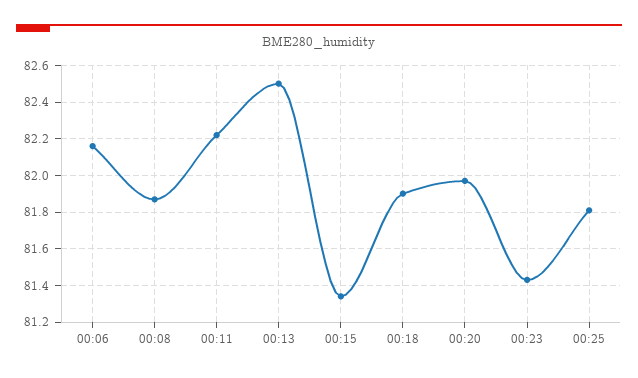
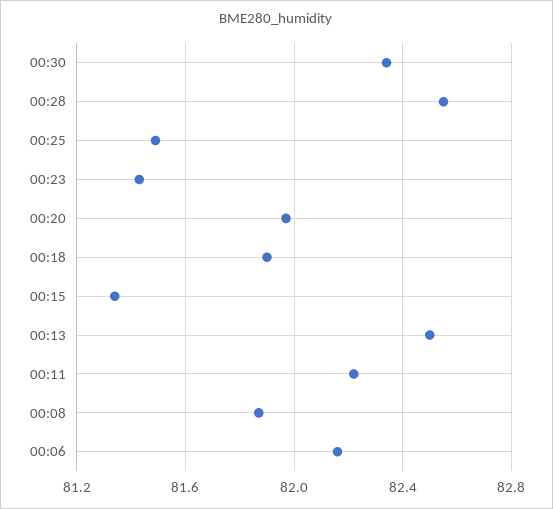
00:25: 81.8 -> 81.5
00:30: none -> 82.35
00:28: none -> 82.55

